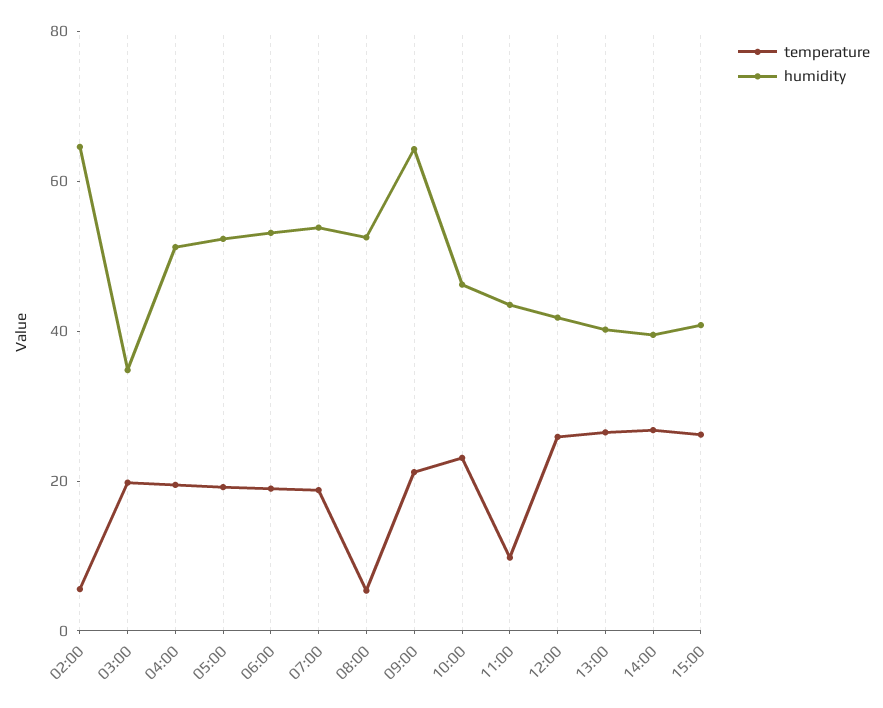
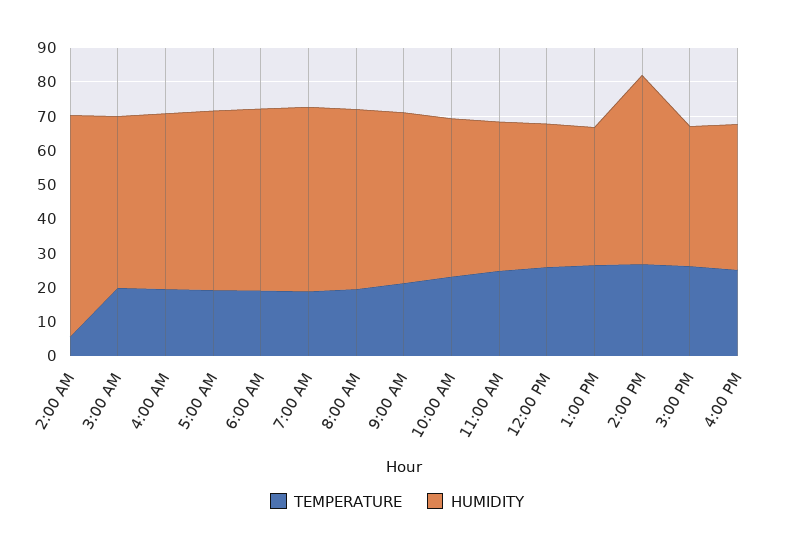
humidity, 03:00: 35 -> 50
temperature, 08:00: 5 -> 20
humidity, 09:00: 65 -> 50
temperature, 11:00: 10 -> 25
humidity, 14:00: 40 -> 55
temperature, 4:00 PM: none -> 25
humidity, 4:00 PM: none -> 42.5

